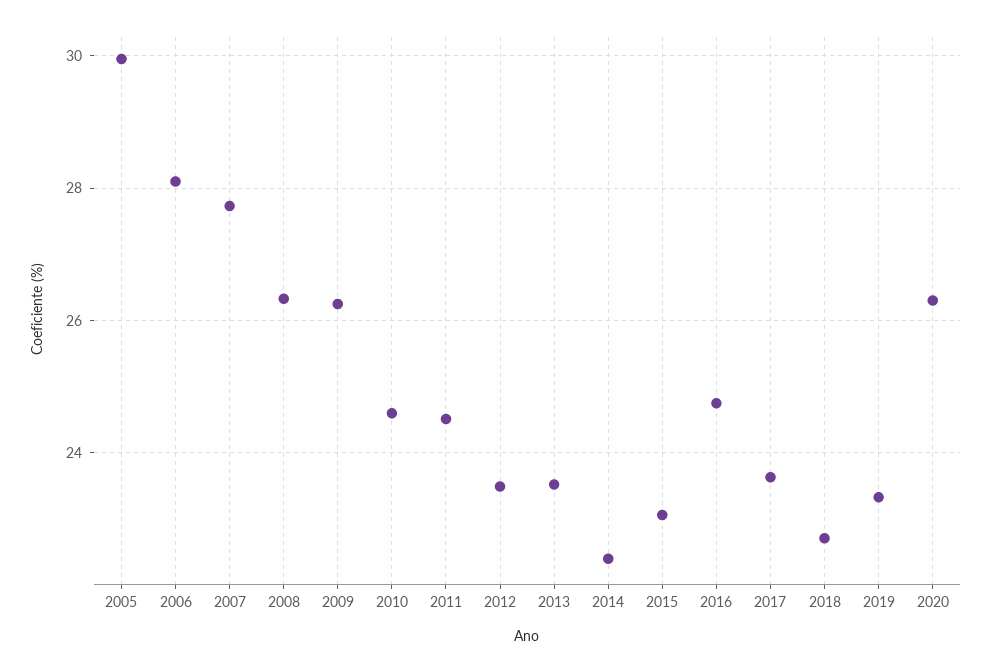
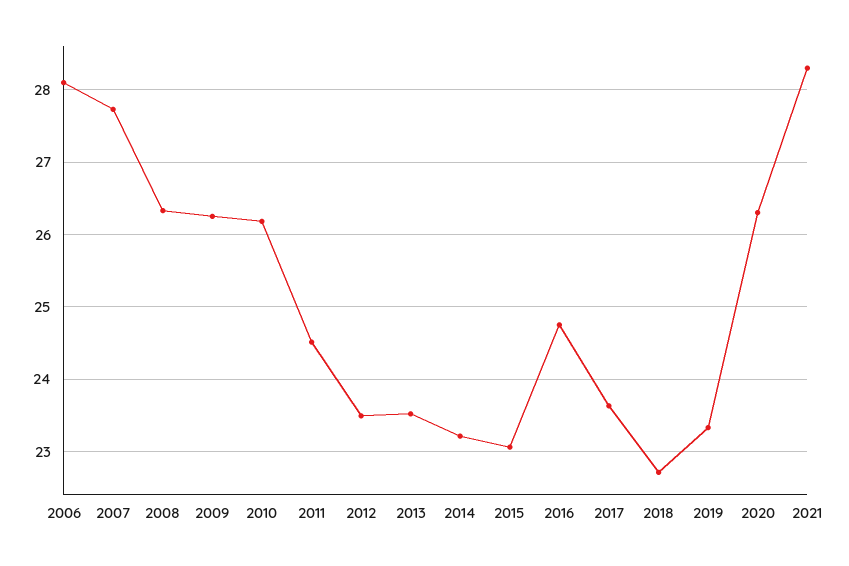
2005: 30 -> none
2010: 24.6 -> 26.2
2014: 22.4 -> 23.2
2021: none -> 28.3

